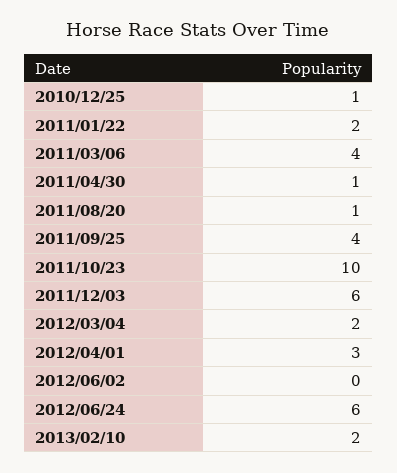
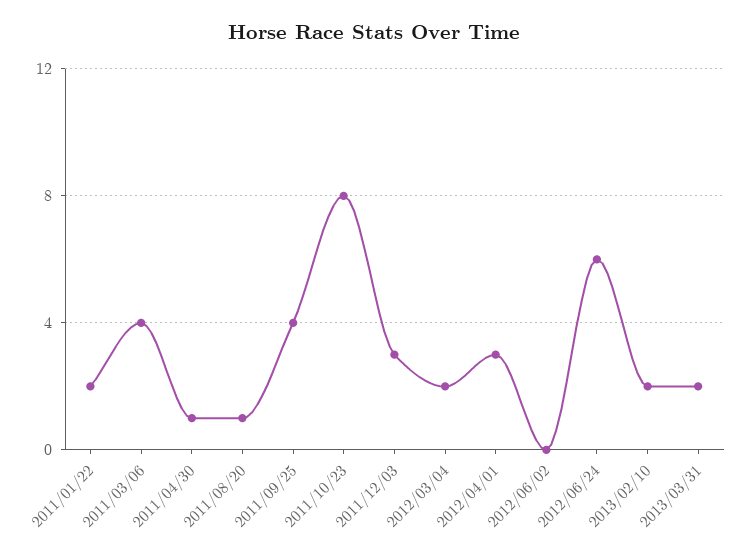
2010/12/25: 1 -> none
2011/10/23: 10 -> 8
2011/12/03: 6 -> 3
2013/03/31: none -> 2

